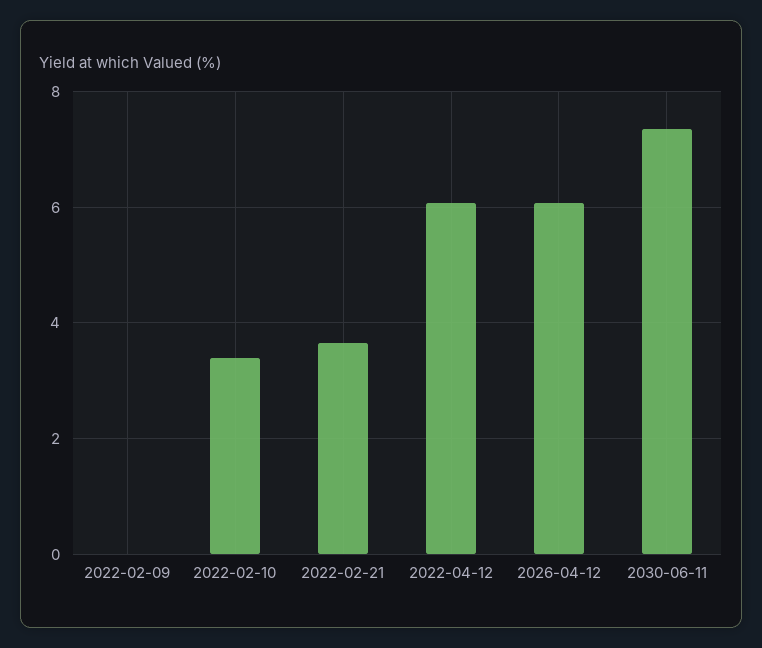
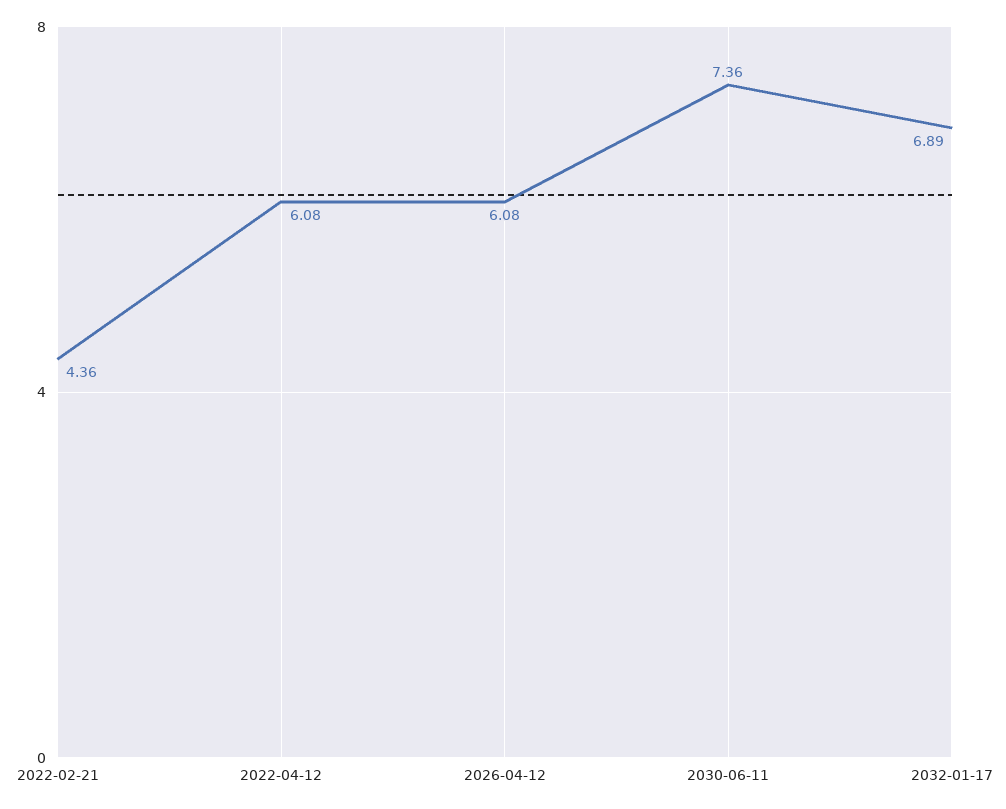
2022-02-09: 0 -> none
2022-02-10: 3.4 -> none
2022-02-21: 3.6 -> 4.36
2032-01-17: none -> 6.89

